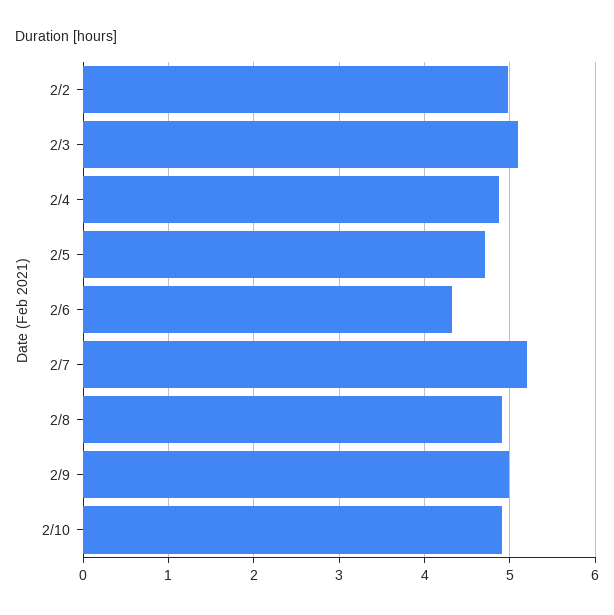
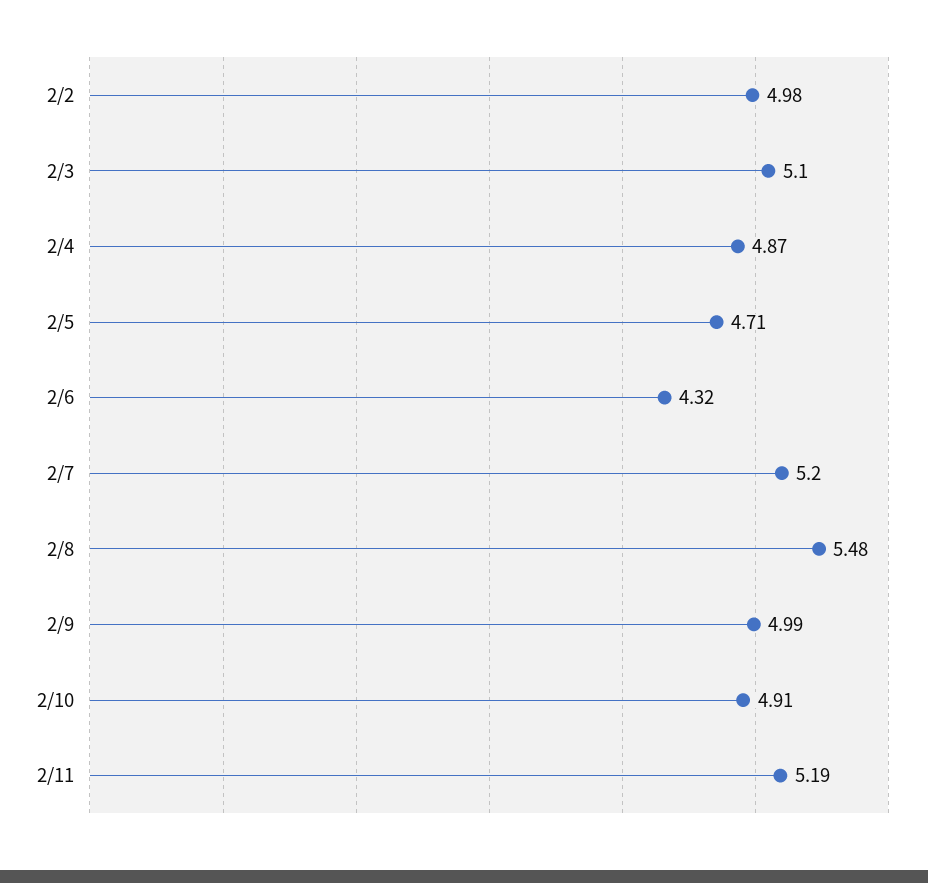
2/8: 4.9 -> 5.48
2/11: none -> 5.19

